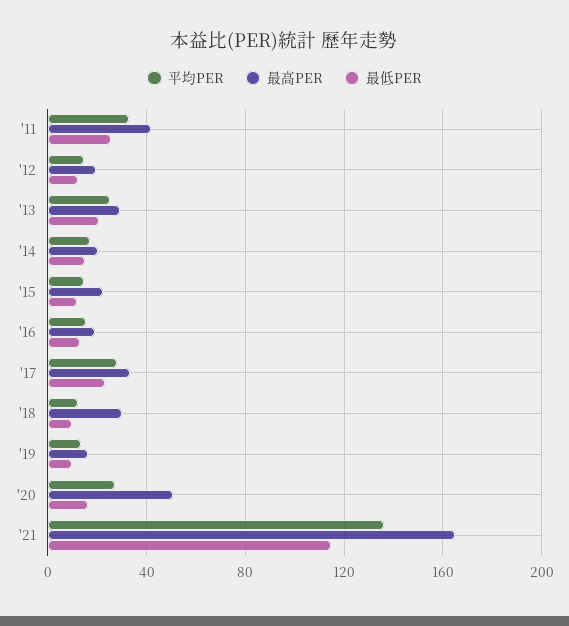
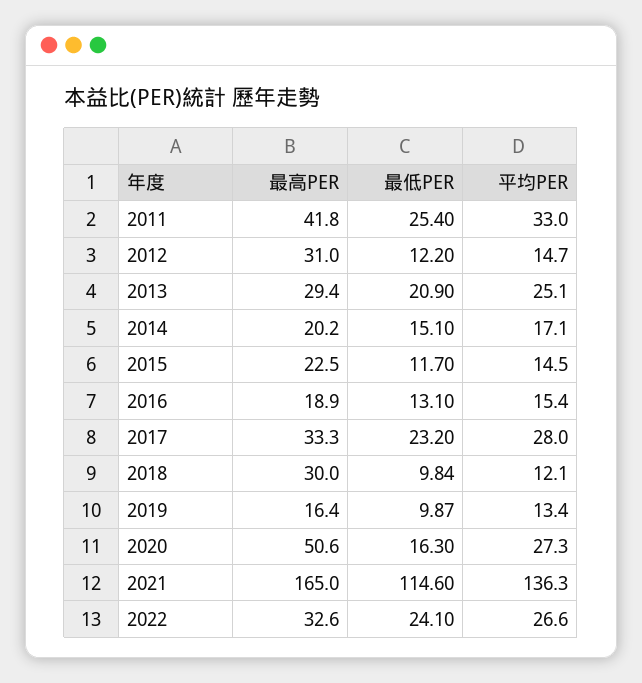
最高PER, '12: 20 -> 31
最高PER, 2022: none -> 32.6
最低PER, 2022: none -> 24.1
平均PER, 2022: none -> 26.6

